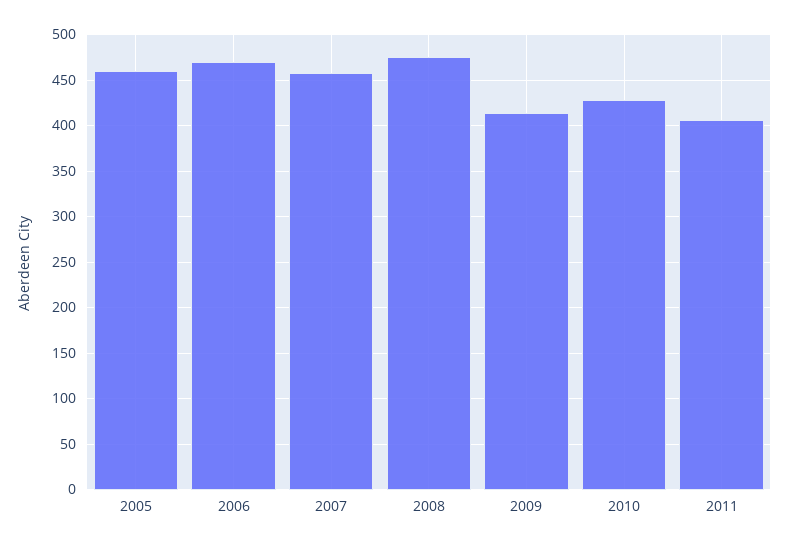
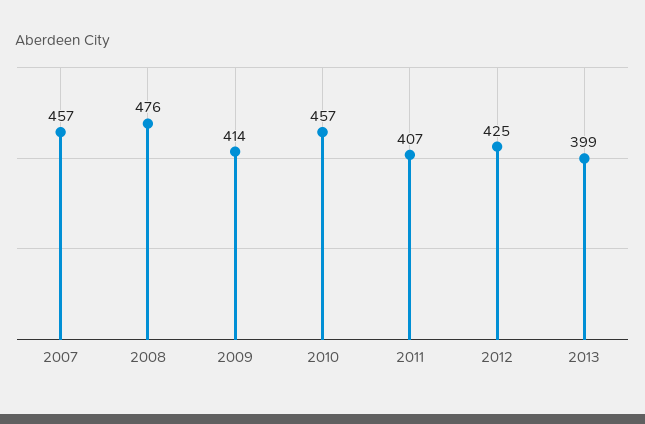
2005: 460 -> none
2006: 470 -> none
2010: 430 -> 457
2012: none -> 425
2013: none -> 399

